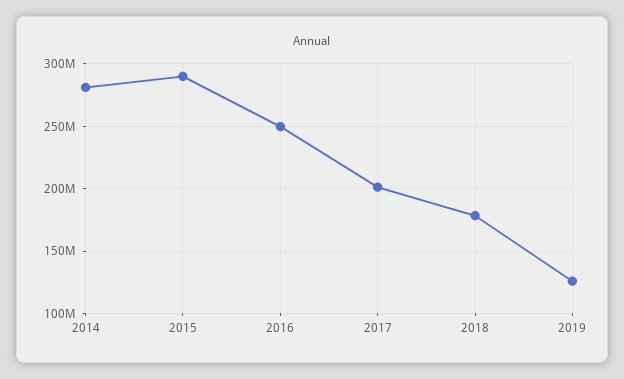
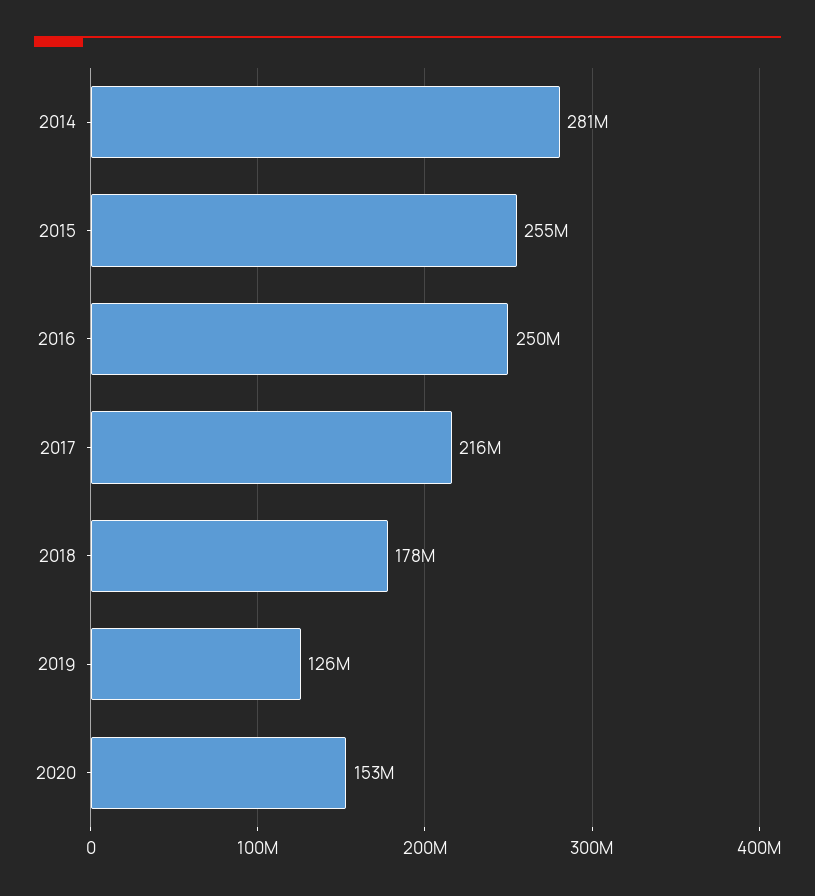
2015: 290000000 -> 255000000
2017: 200000000 -> 216000000
2020: none -> 153000000

